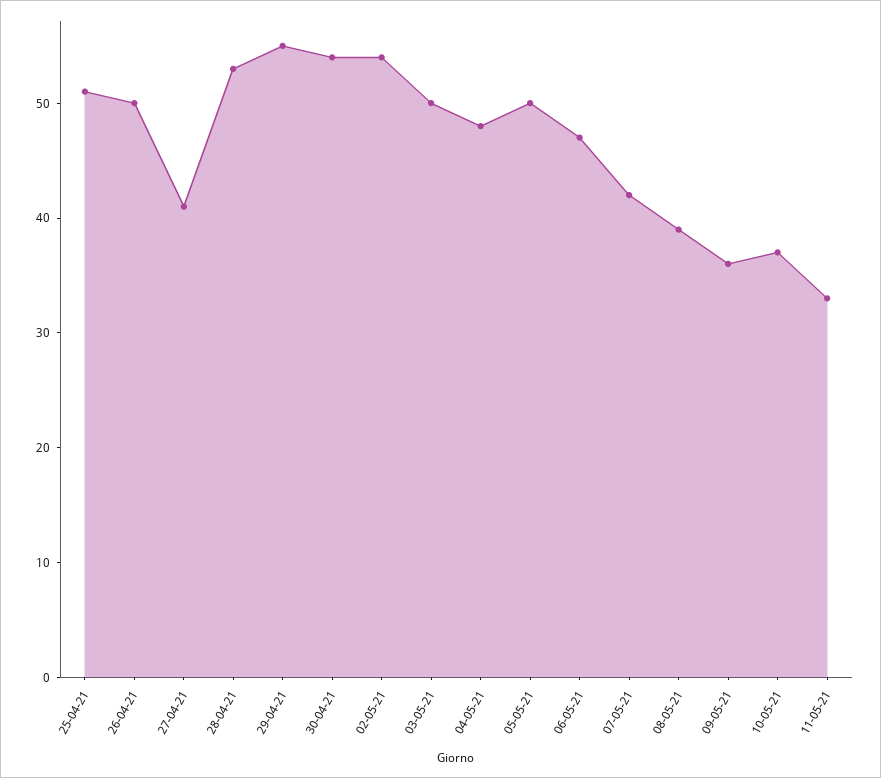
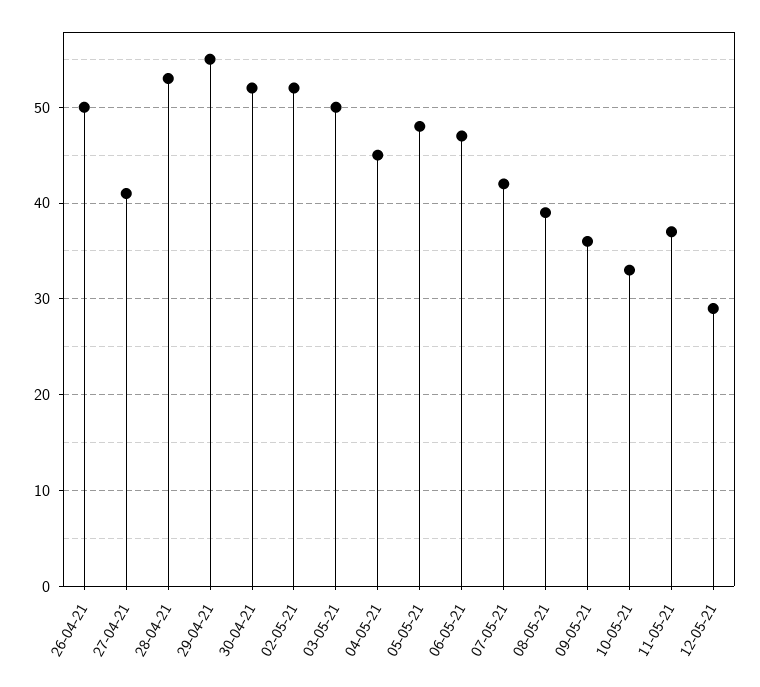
25-04-21: 51 -> none
30-04-21: 54 -> 52
02-05-21: 54 -> 52
04-05-21: 48 -> 45
05-05-21: 50 -> 48
10-05-21: 37 -> 33
11-05-21: 33 -> 37
12-05-21: none -> 29

